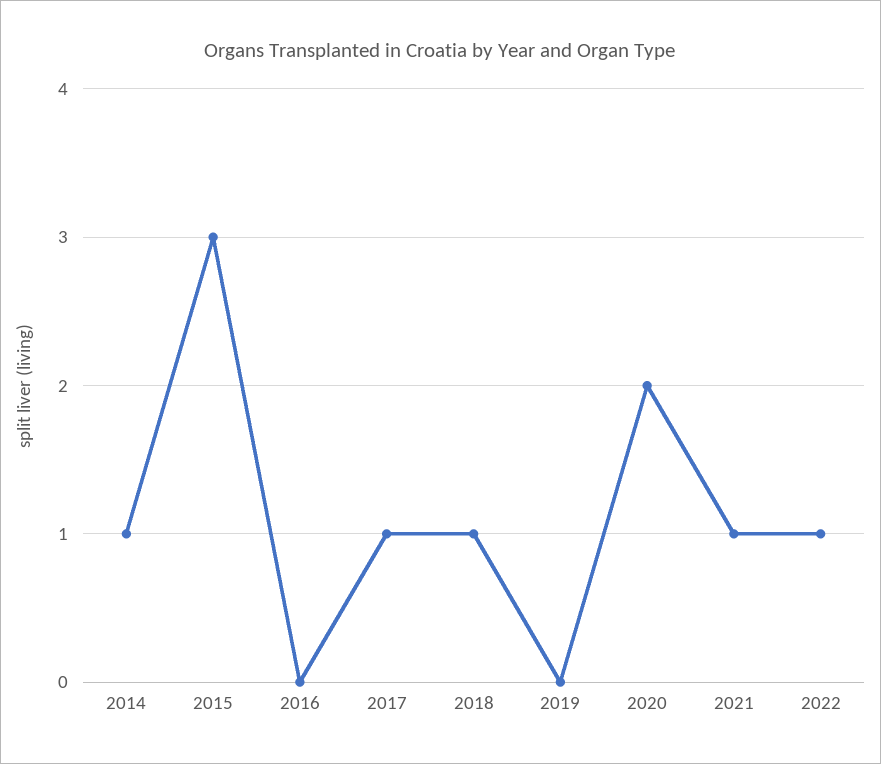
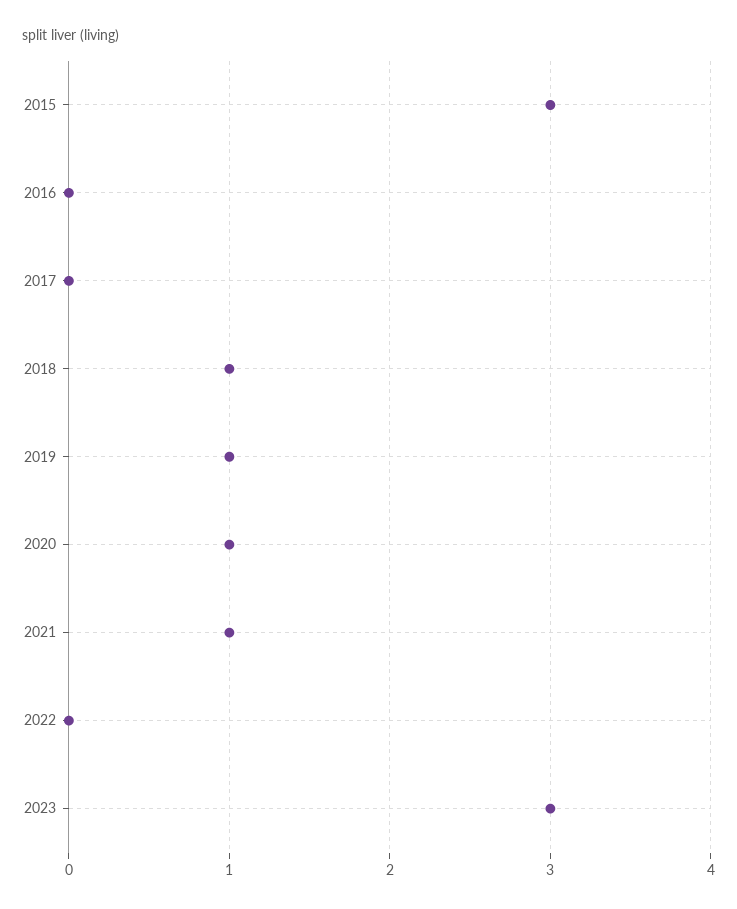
2014: 1 -> none
2017: 1 -> 0
2019: 0 -> 1
2020: 2 -> 1
2022: 1 -> 0
2023: none -> 3

